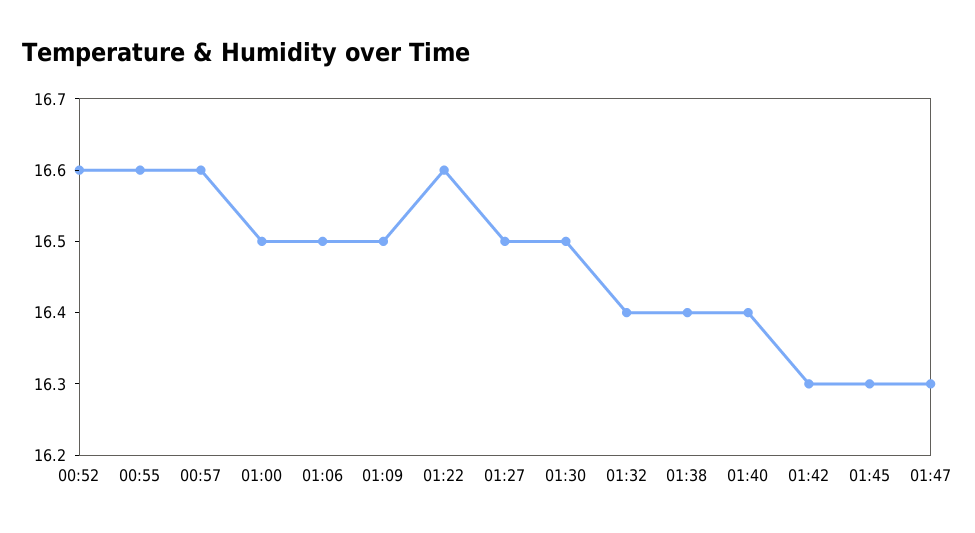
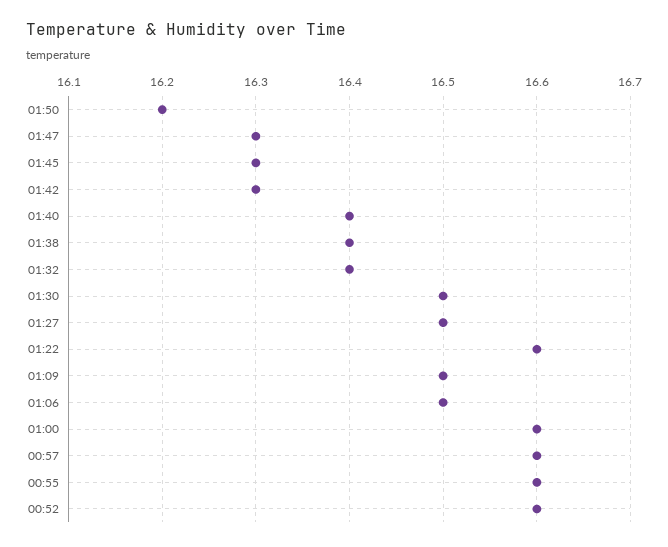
01:00: 16.5 -> 16.6
01:50: none -> 16.2

